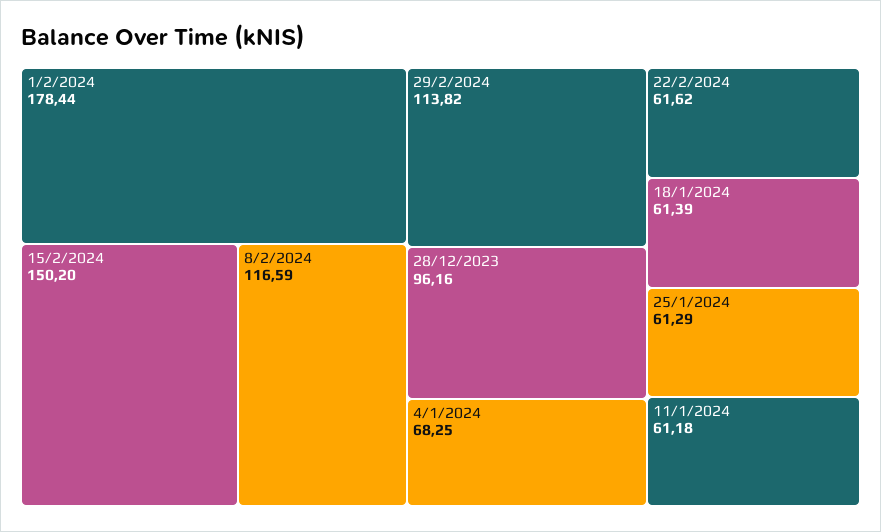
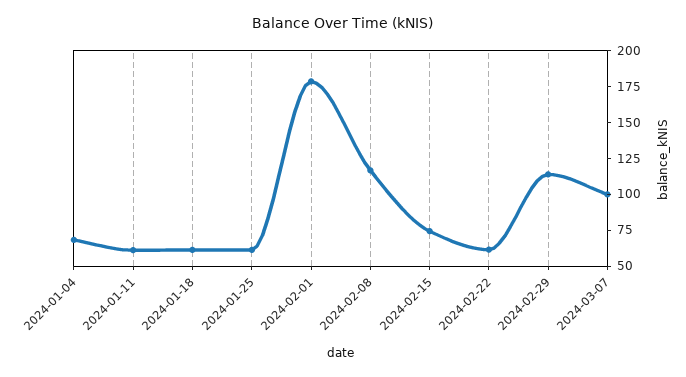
15/2/2024: 150.2 -> 75
28/12/2023: 96.16 -> none
2024-03-07: none -> 100

